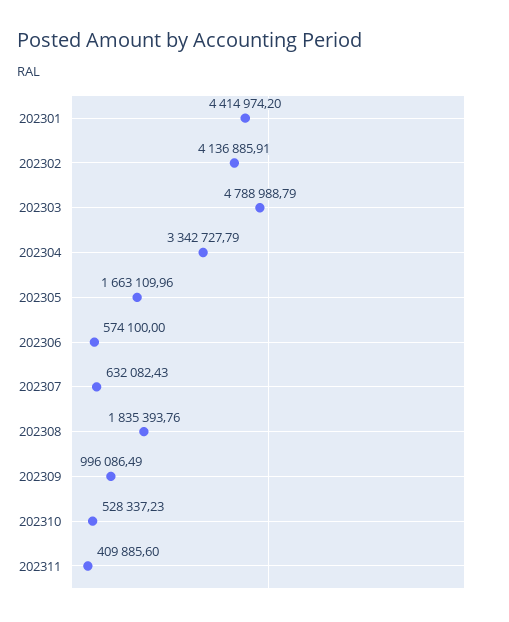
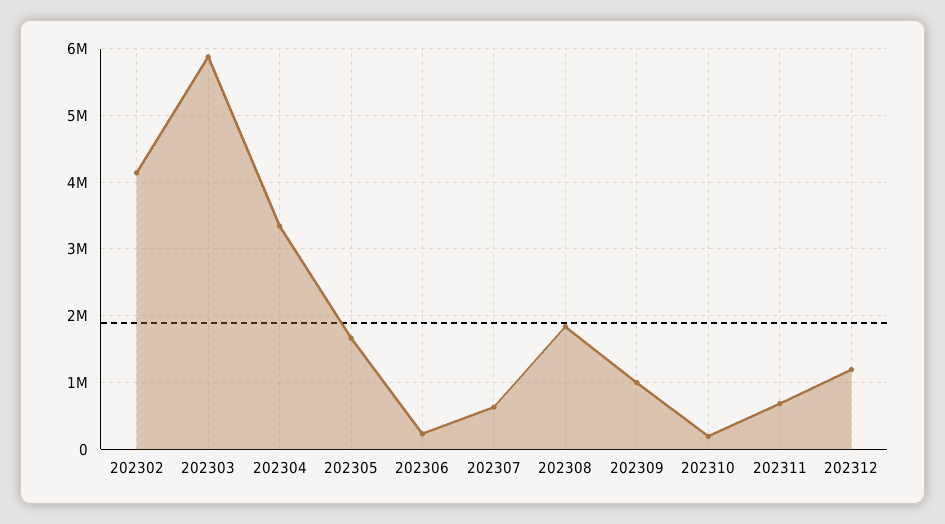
202301: 4414974.2 -> none
202303: 4788988.79 -> 5900000
202306: 574100 -> 200000
202310: 528337.23 -> 200000
202311: 409885.6 -> 700000
202312: none -> 1200000

